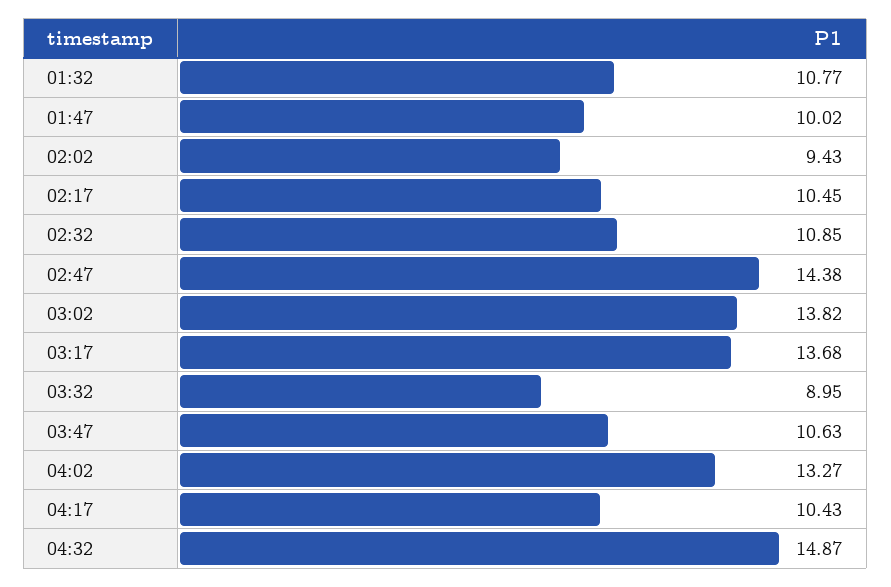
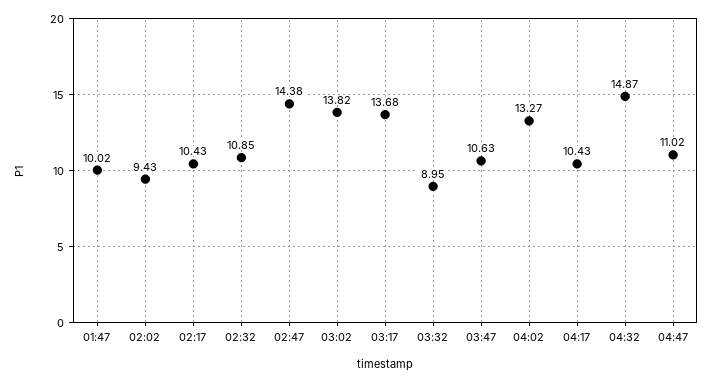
01:32: 10.77 -> none
02:17: 10.45 -> 10.43
04:47: none -> 11.02

